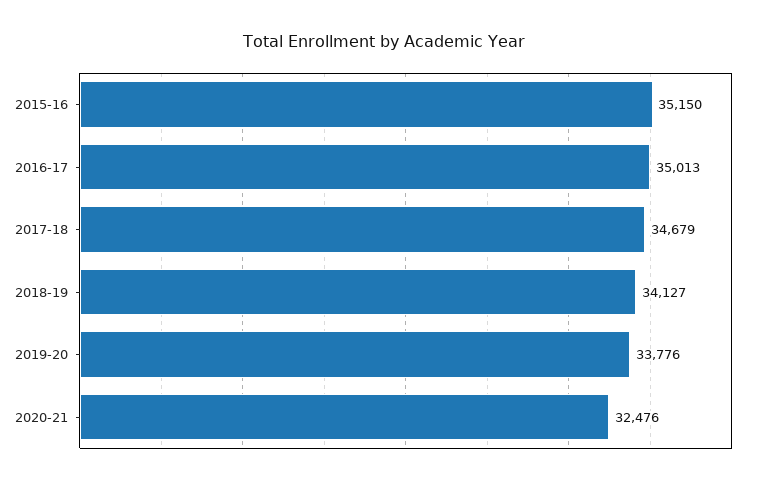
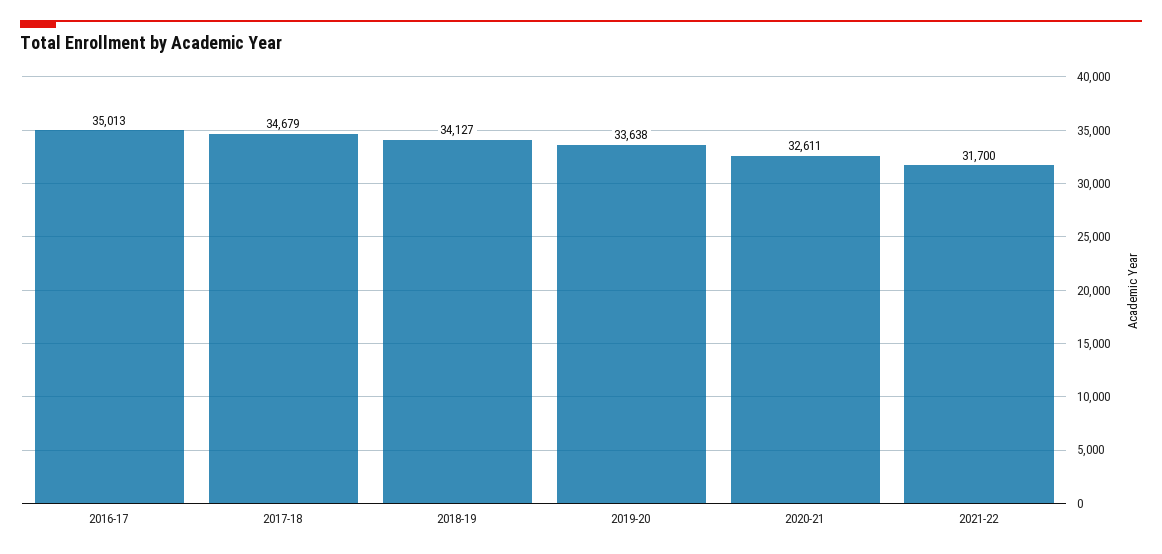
2015-16: 35150 -> none
2019-20: 33776 -> 33638
2020-21: 32476 -> 32611
2021-22: none -> 31700

